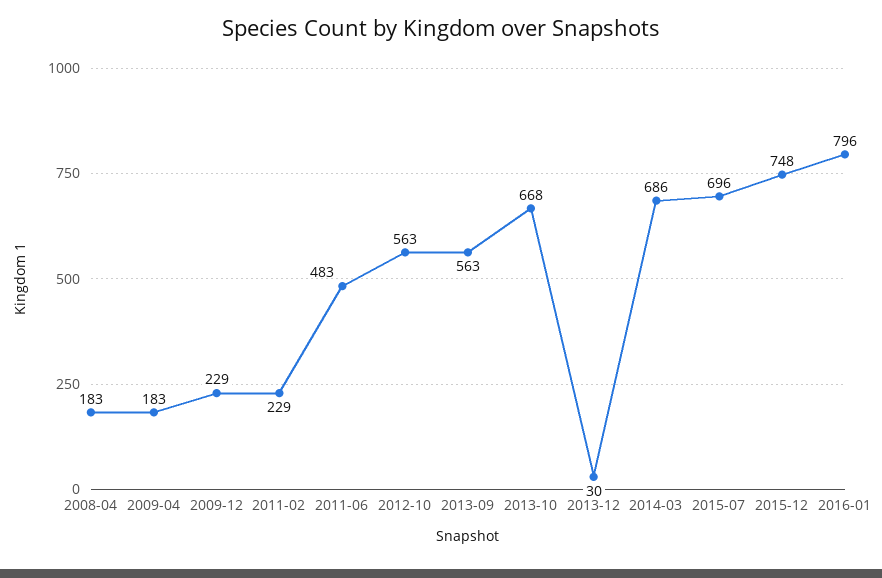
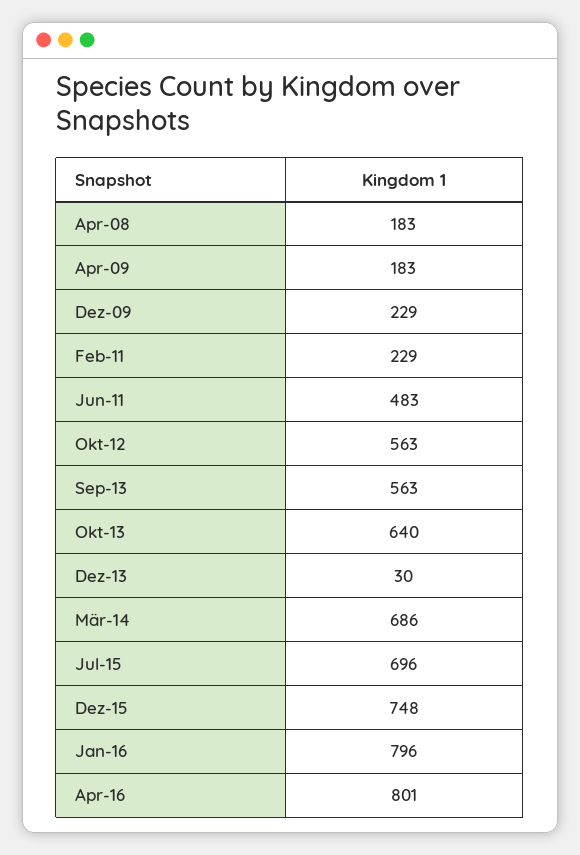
2013-10: 668 -> 640
Apr-16: none -> 801

